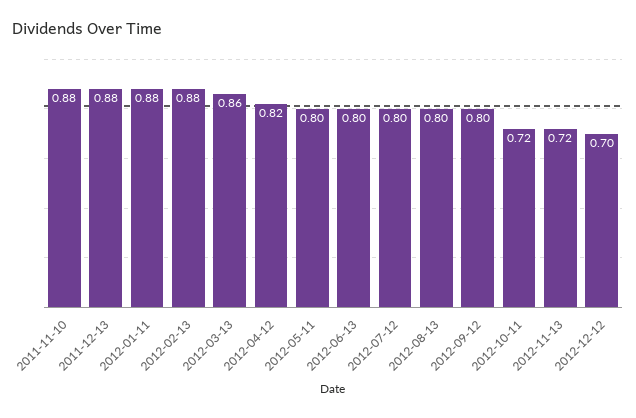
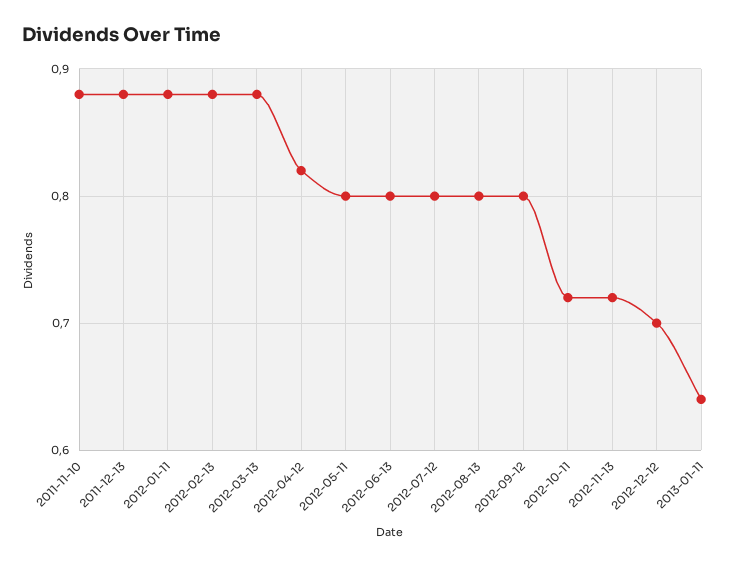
2012-03-13: 0.86 -> 0.88
2013-01-11: none -> 0.64

